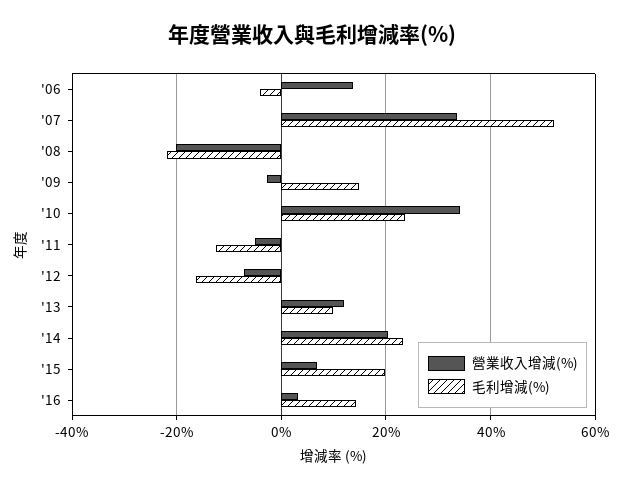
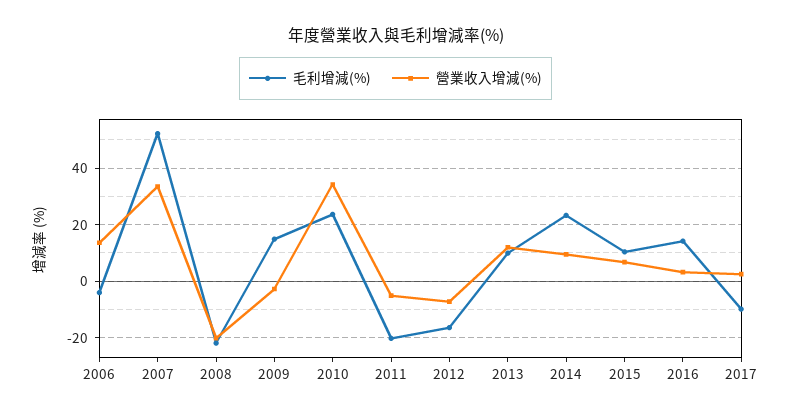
毛利增減(%), '11: -12 -> -20
營業收入增減(%), '14: 20 -> 10
毛利增減(%), '15: 20 -> 10
毛利增減(%), 2017: none -> -10
營業收入增減(%), 2017: none -> 2.5

